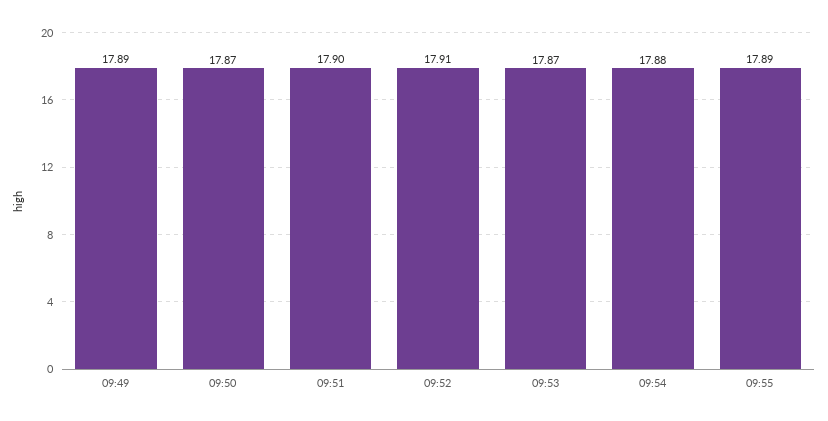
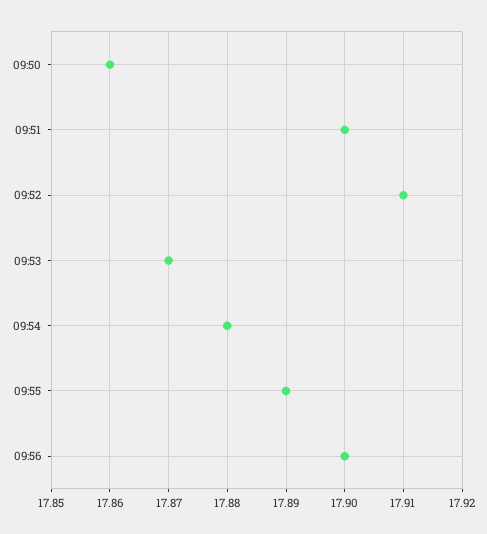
09:49: 17.89 -> none
09:50: 17.87 -> 17.86
09:56: none -> 17.9

